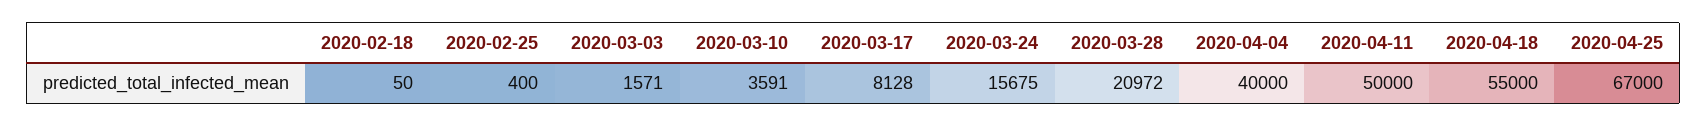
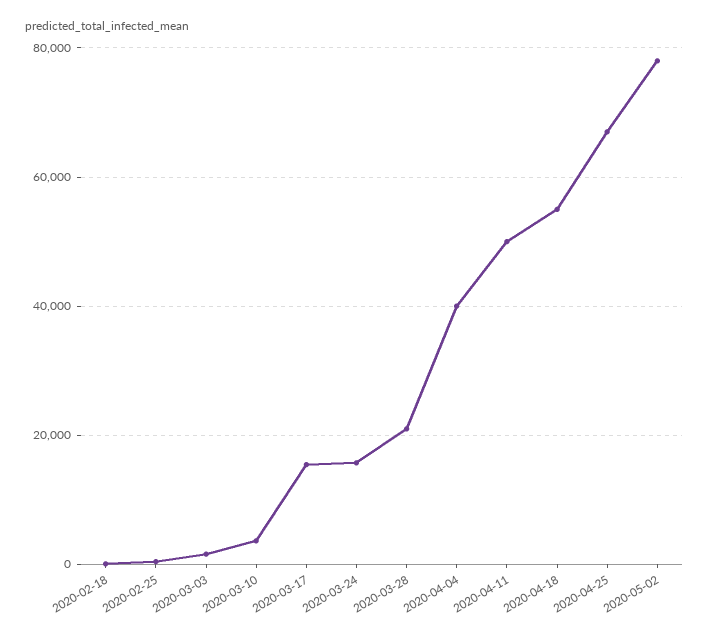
2020-03-17: 8128 -> 16000
2020-05-02: none -> 78000

